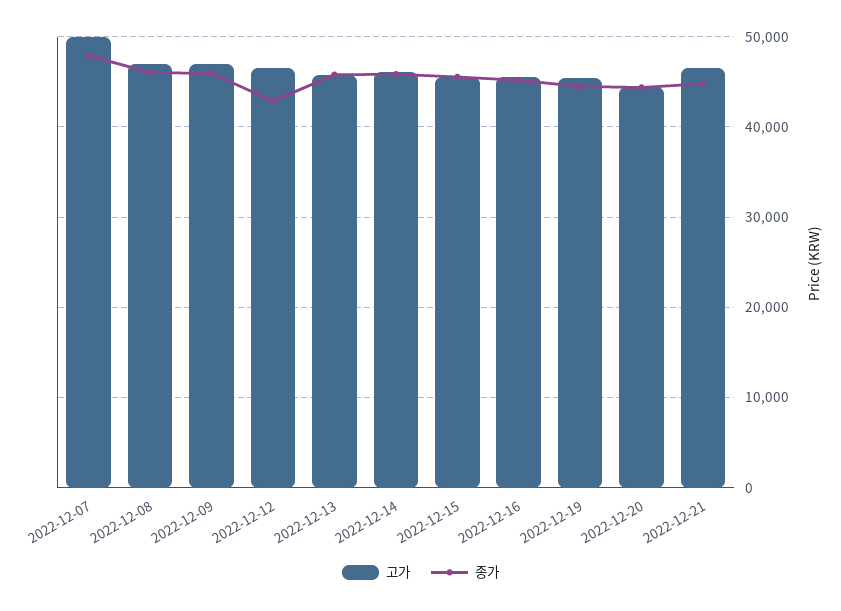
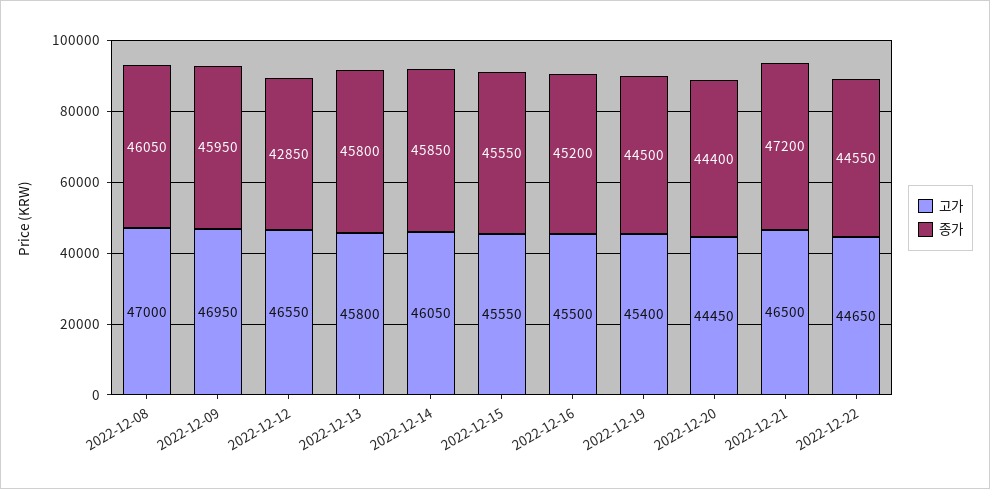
고가, 2022-12-07: 50000 -> none
종가, 2022-12-07: 48000 -> none
종가, 2022-12-21: 45000 -> 47200
고가, 2022-12-22: none -> 44650
종가, 2022-12-22: none -> 44550

